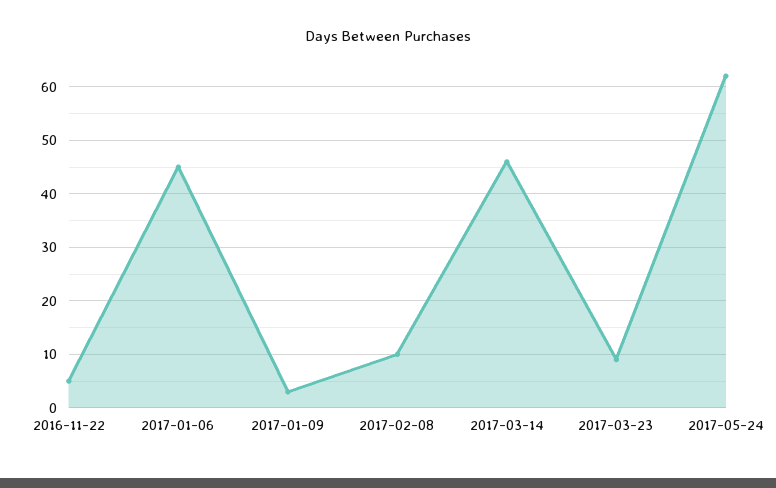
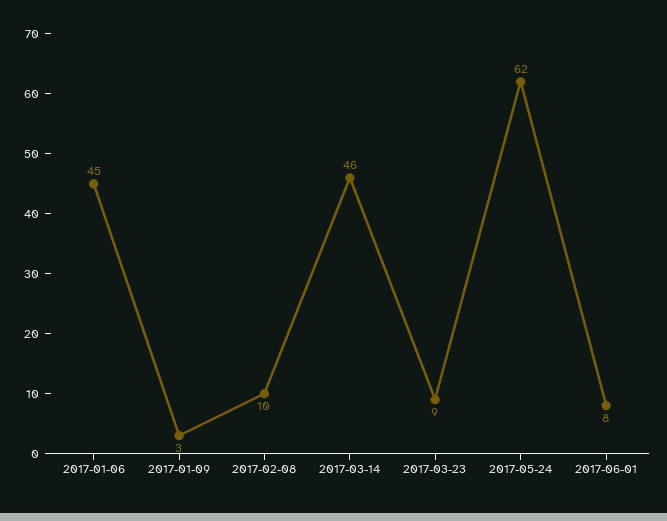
2016-11-22: 5 -> none
2017-06-01: none -> 8

